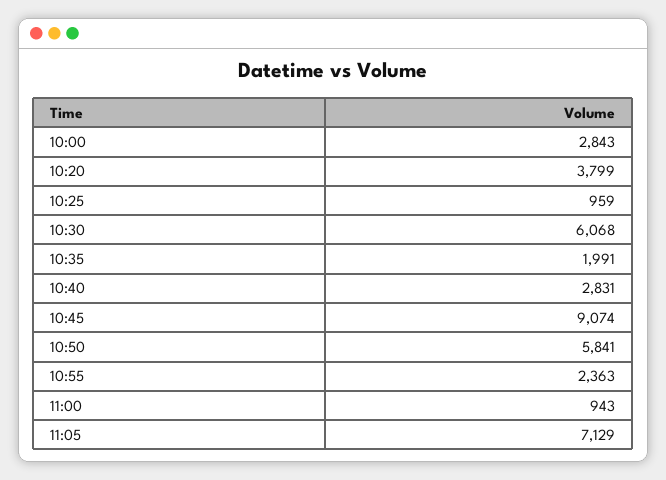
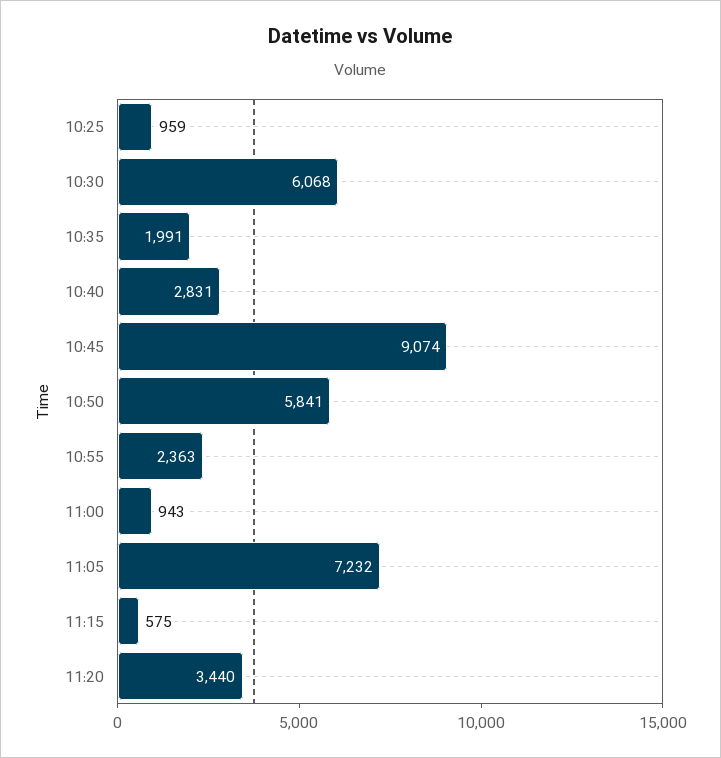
10:00: 2843 -> none
10:20: 3799 -> none
11:05: 7129 -> 7232
11:15: none -> 575
11:20: none -> 3440

